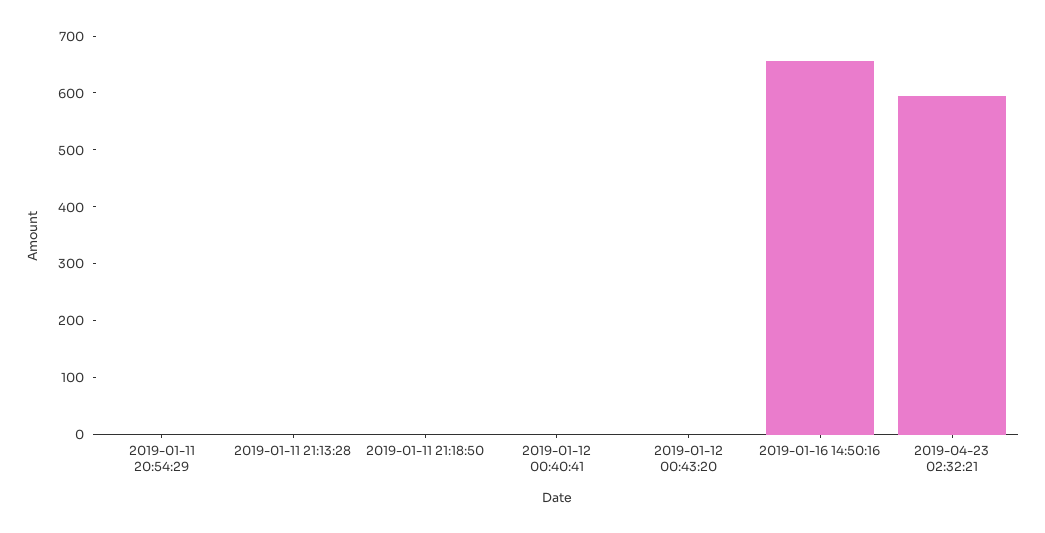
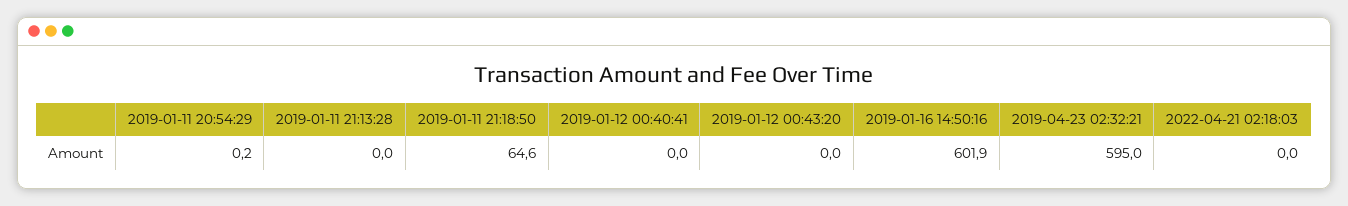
2019-01-11 21:18:50: 0 -> 64.6
2019-01-16 14:50:16: 660 -> 601.9
2022-04-21 02:18:03: none -> 0

